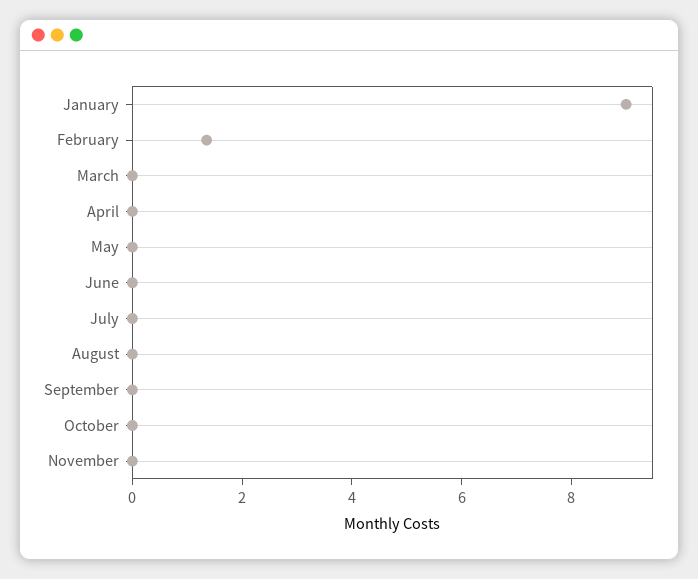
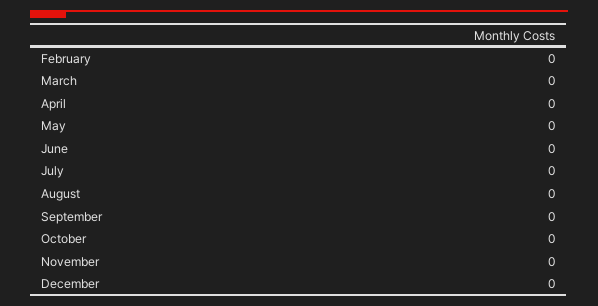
January: 9 -> none
February: 1.5 -> 0
December: none -> 0

